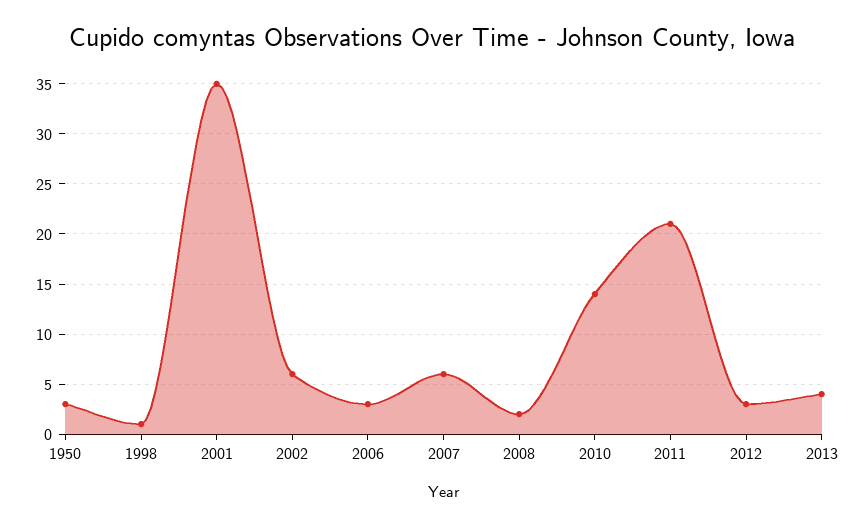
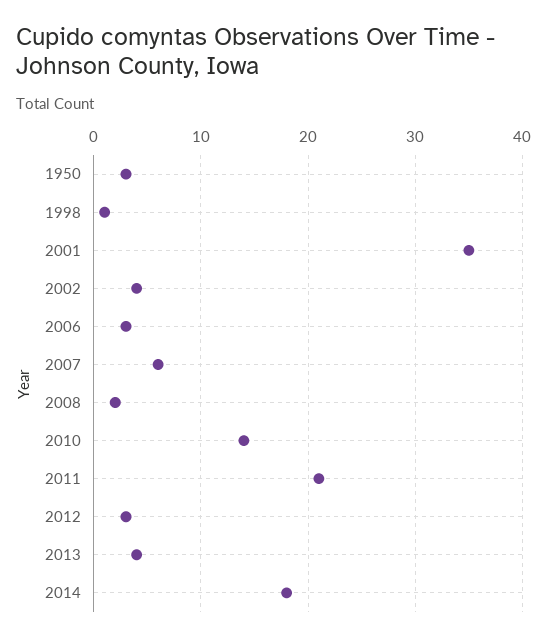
2002: 6 -> 4
2014: none -> 18

